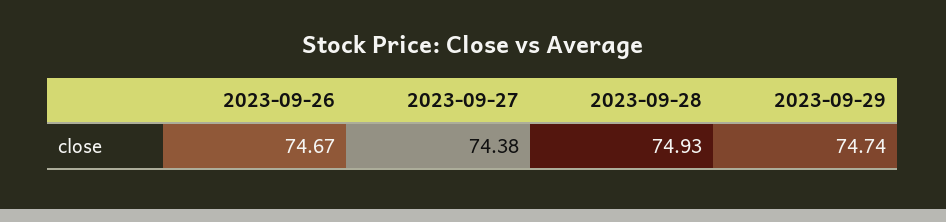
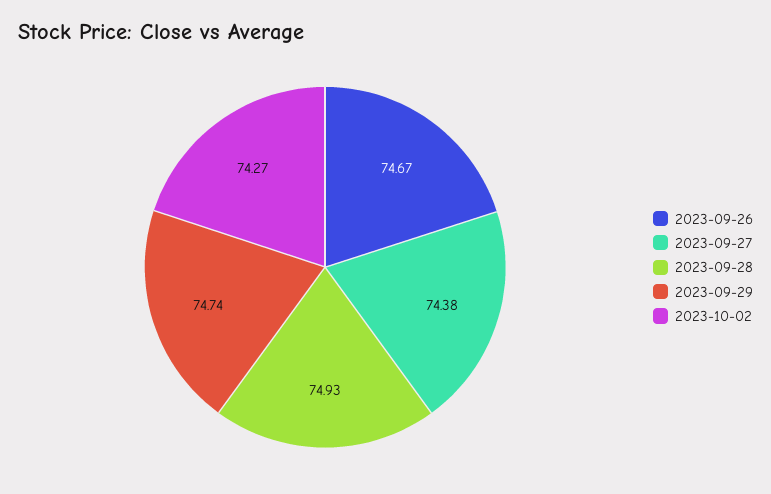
2023-10-02: none -> 74.27

